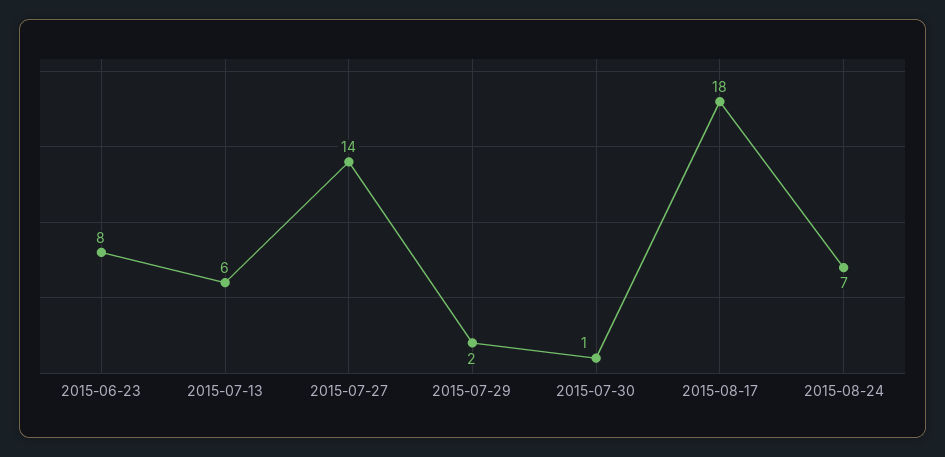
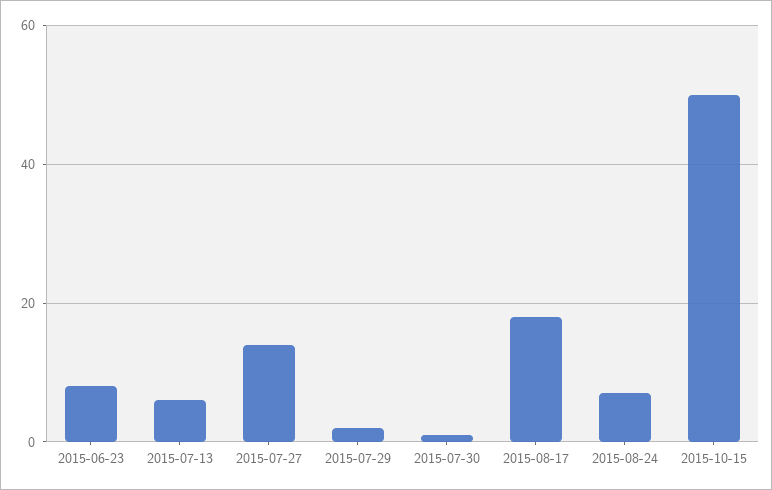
2015-10-15: none -> 50

